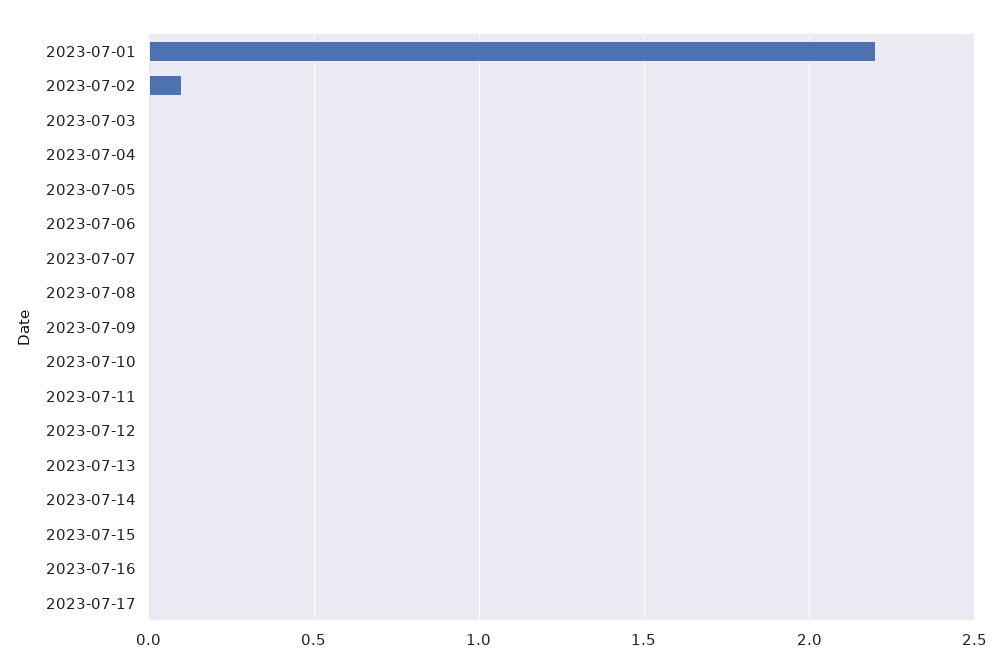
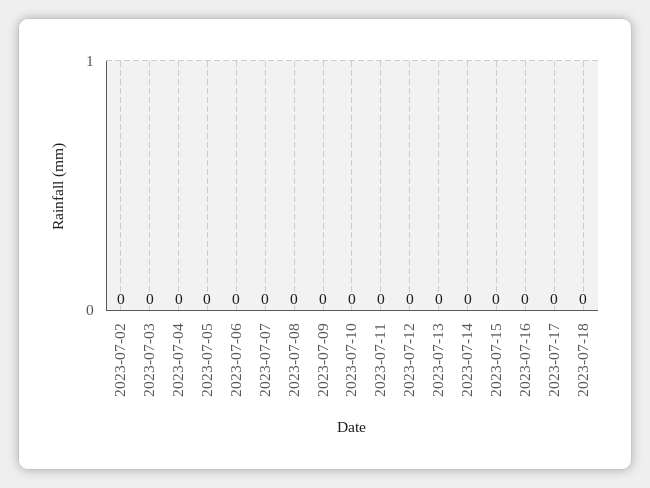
2023-07-01: 2.2 -> none
2023-07-02: 0.1 -> 0
2023-07-18: none -> 0

